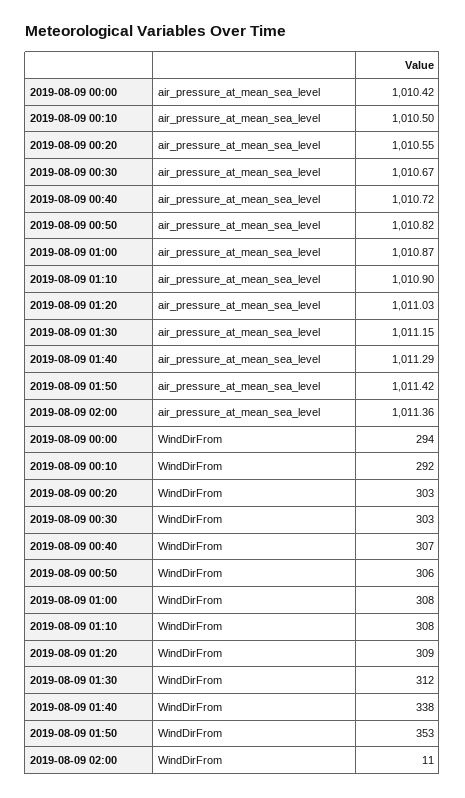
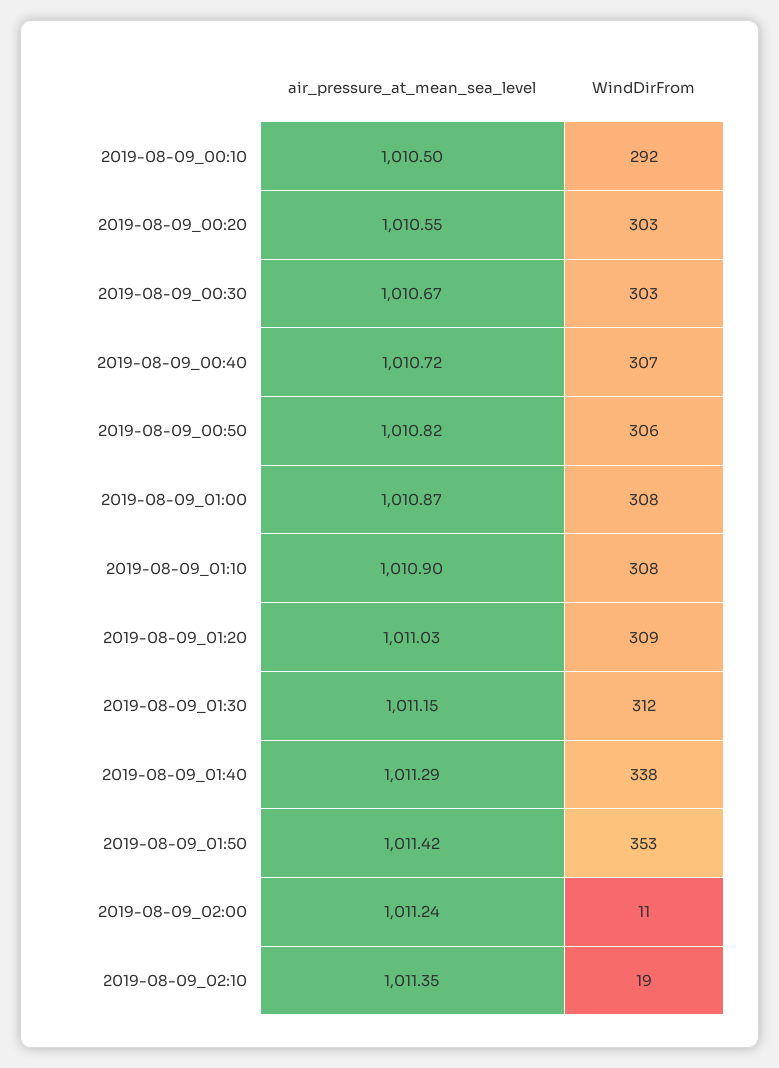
2019-08-09 00:00, air_pressure_at_mean_sea_level: 1010.42 -> none
2019-08-09 02:00, air_pressure_at_mean_sea_level: 1011.36 -> 1011.24
2019-08-09 00:00, WindDirFrom: 294 -> none
2019-08-09_02:10, air_pressure_at_mean_sea_level: none -> 1011.35
2019-08-09_02:10, WindDirFrom: none -> 19

